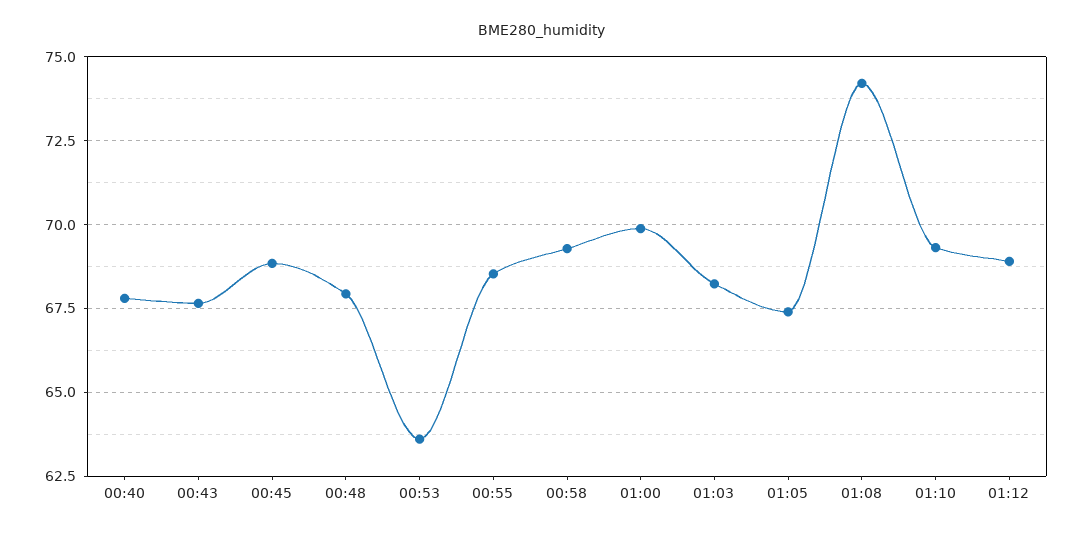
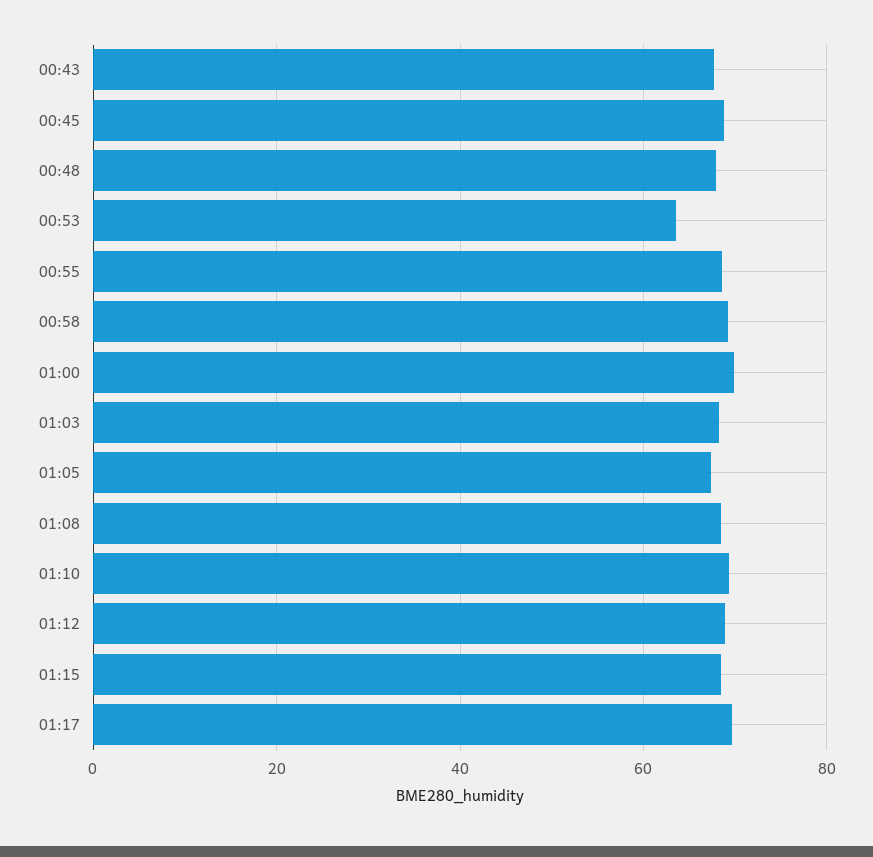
00:40: 67.75 -> none
01:08: 74.25 -> 68
01:15: none -> 68
01:17: none -> 70

